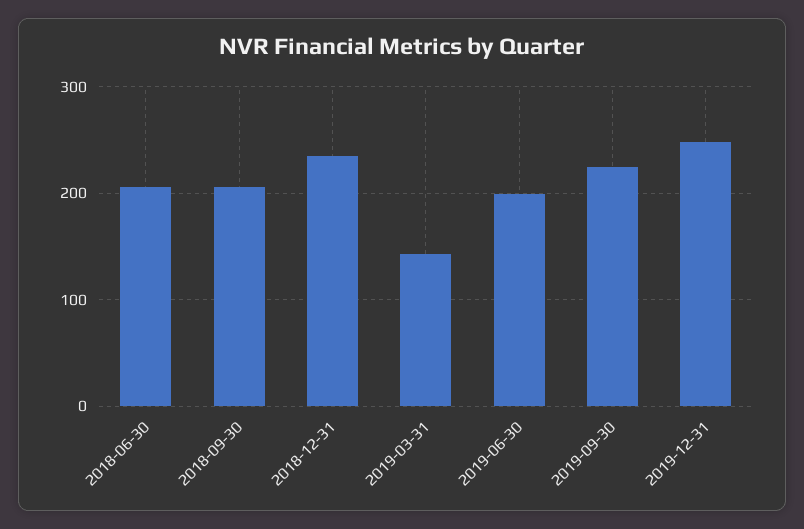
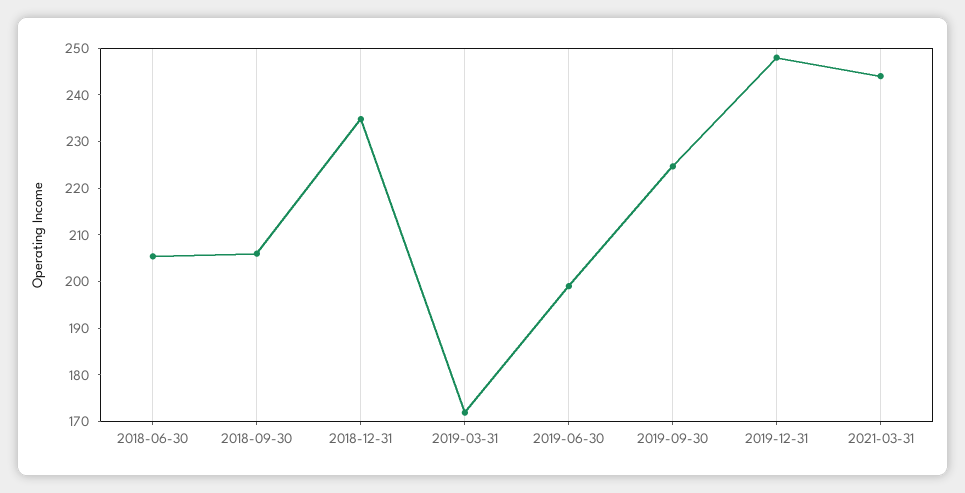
2019-03-31: 140 -> 172
2021-03-31: none -> 244

